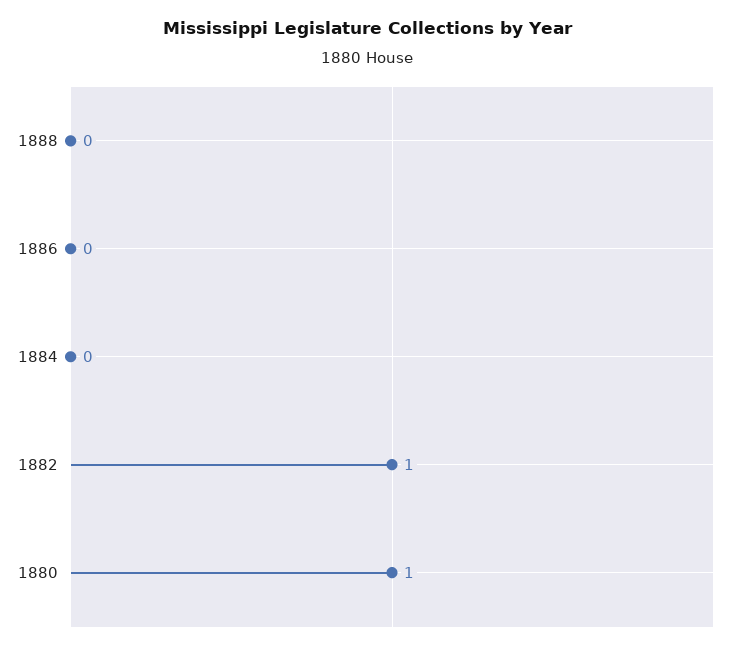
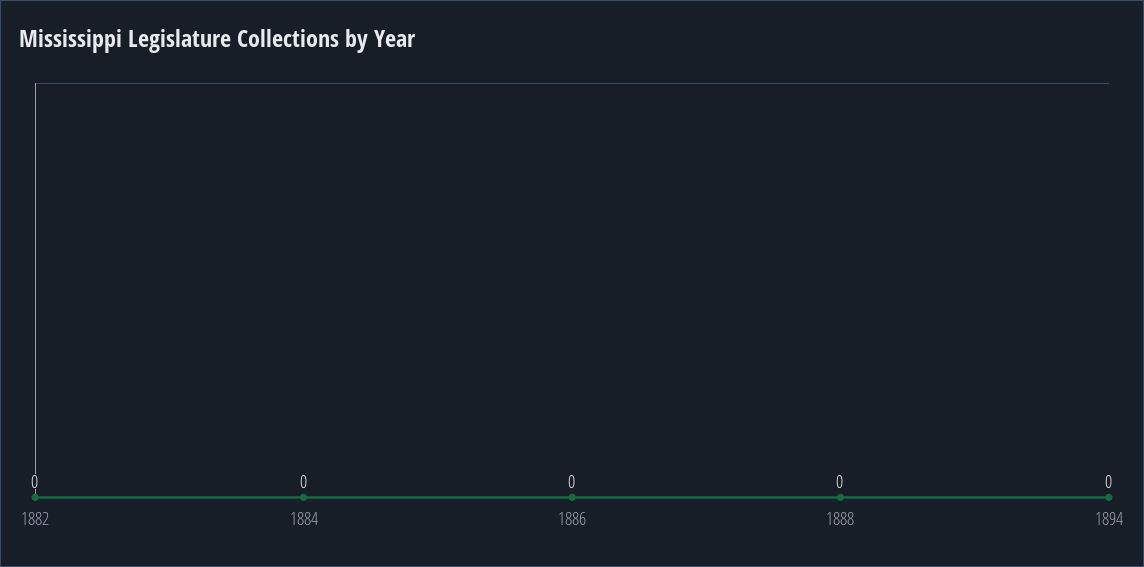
1882: 1 -> 0
1880: 1 -> none
1894: none -> 0

